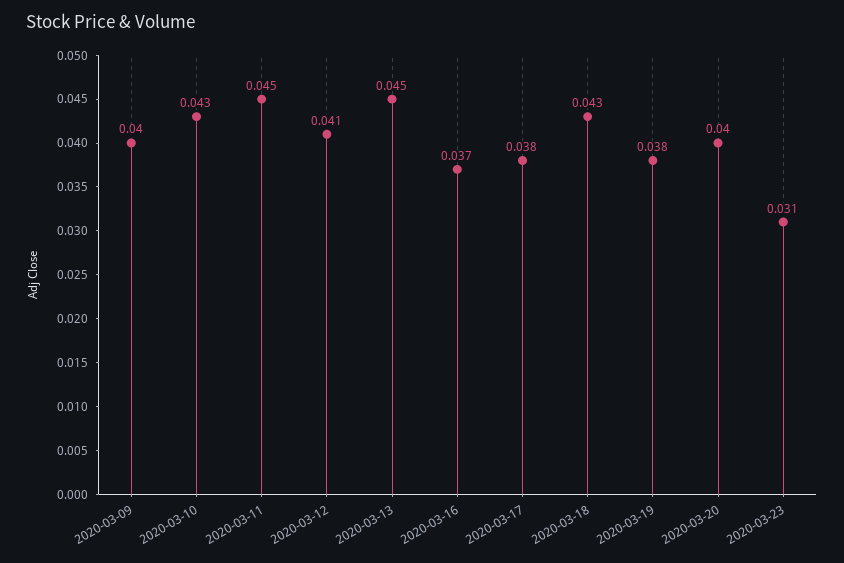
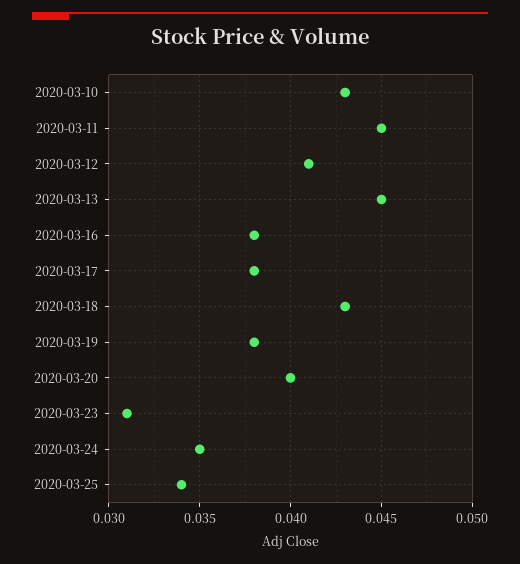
2020-03-09: 0.04 -> none
2020-03-16: 0.037 -> 0.038
2020-03-24: none -> 0.035
2020-03-25: none -> 0.034

